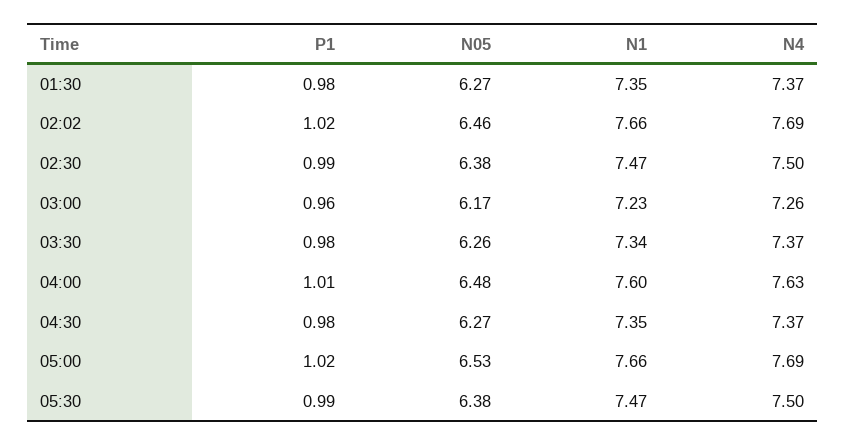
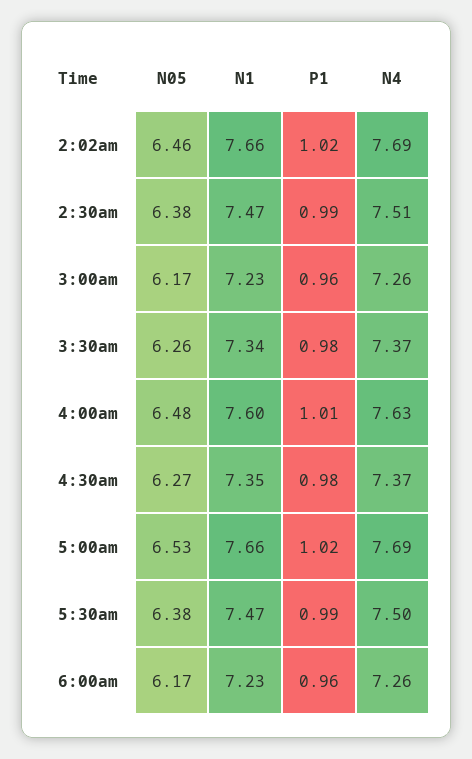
P1, 01:30: 0.98 -> none
N05, 01:30: 6.27 -> none
N1, 01:30: 7.35 -> none
N4, 01:30: 7.37 -> none
N4, 02:30: 7.5 -> 7.51
N05, 6:00am: none -> 6.17
N1, 6:00am: none -> 7.23
P1, 6:00am: none -> 0.96
N4, 6:00am: none -> 7.26

